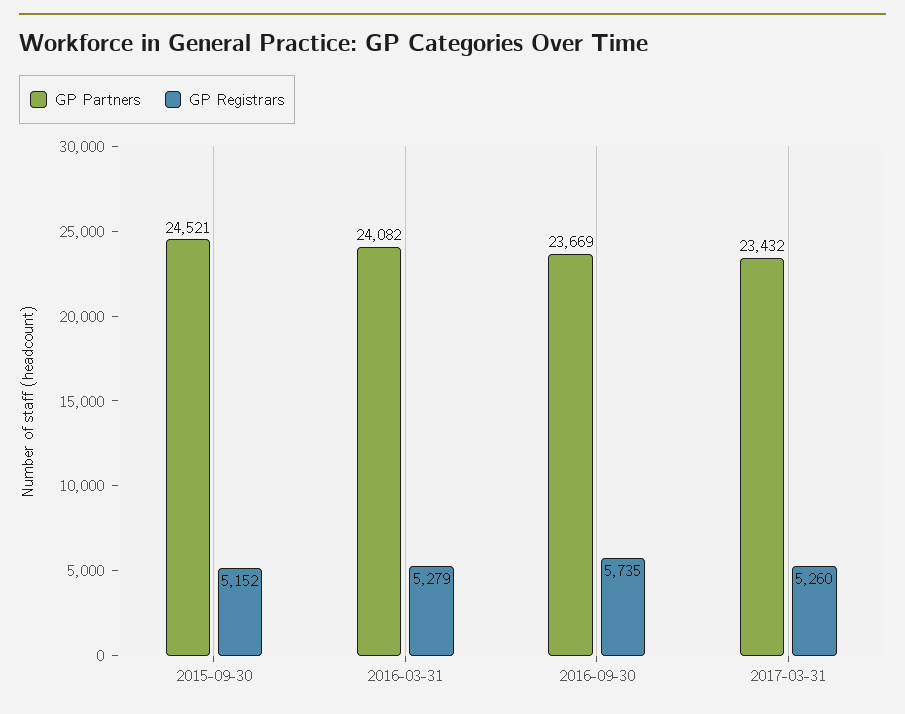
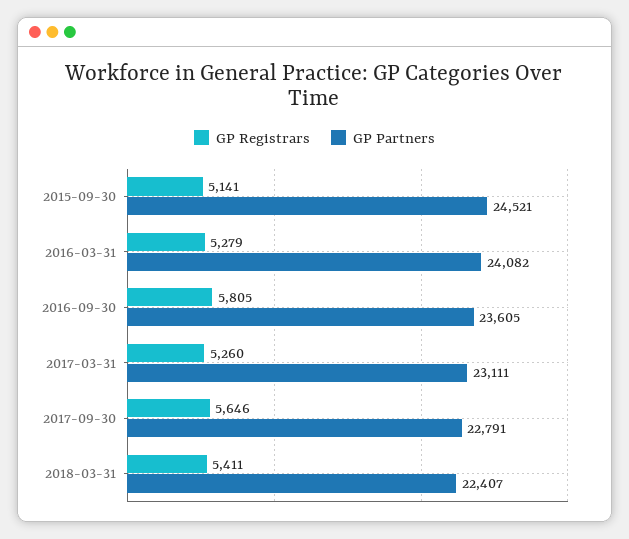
GP Registrars, 2015-09-30: 5152 -> 5141
GP Partners, 2016-09-30: 23669 -> 23605
GP Registrars, 2016-09-30: 5735 -> 5805
GP Partners, 2017-03-31: 23432 -> 23111
GP Registrars, 2017-09-30: none -> 5646
GP Partners, 2017-09-30: none -> 22791
GP Registrars, 2018-03-31: none -> 5411
GP Partners, 2018-03-31: none -> 22407

